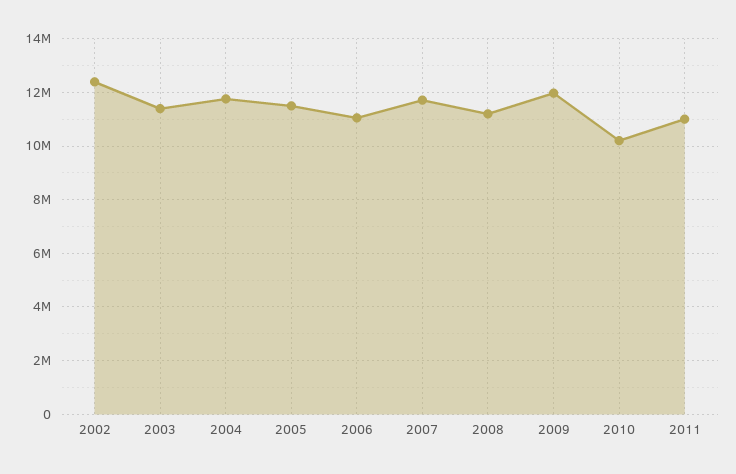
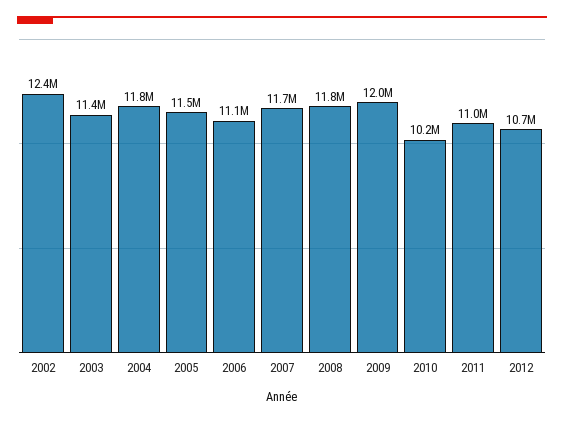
2008: 11250000 -> 11800000
2012: none -> 10700000

